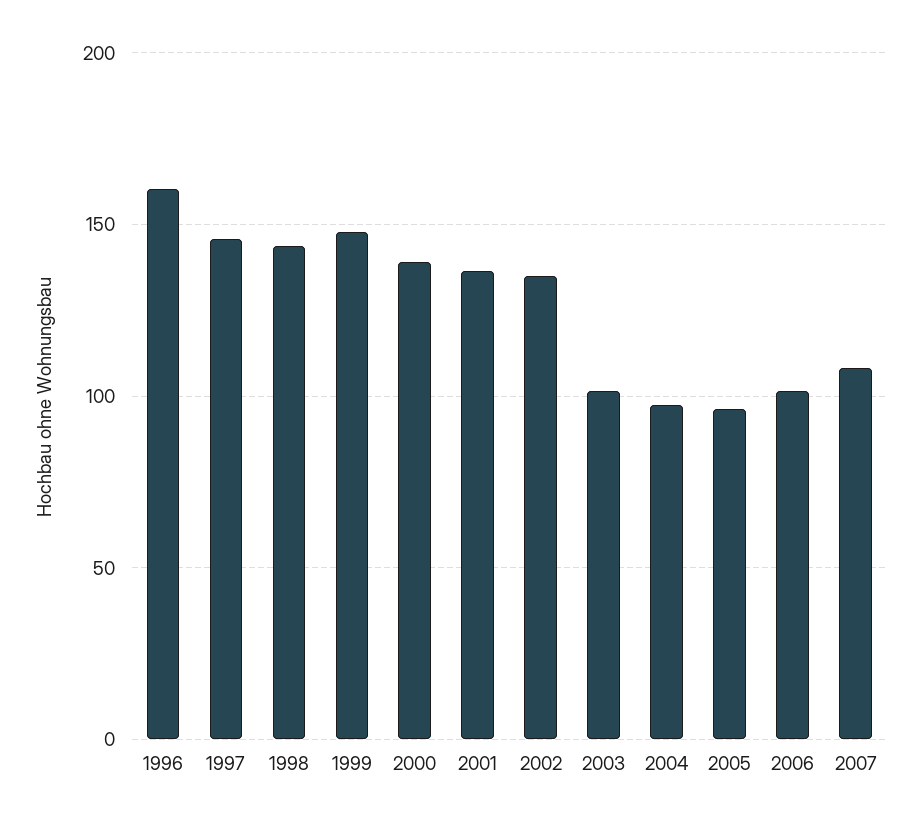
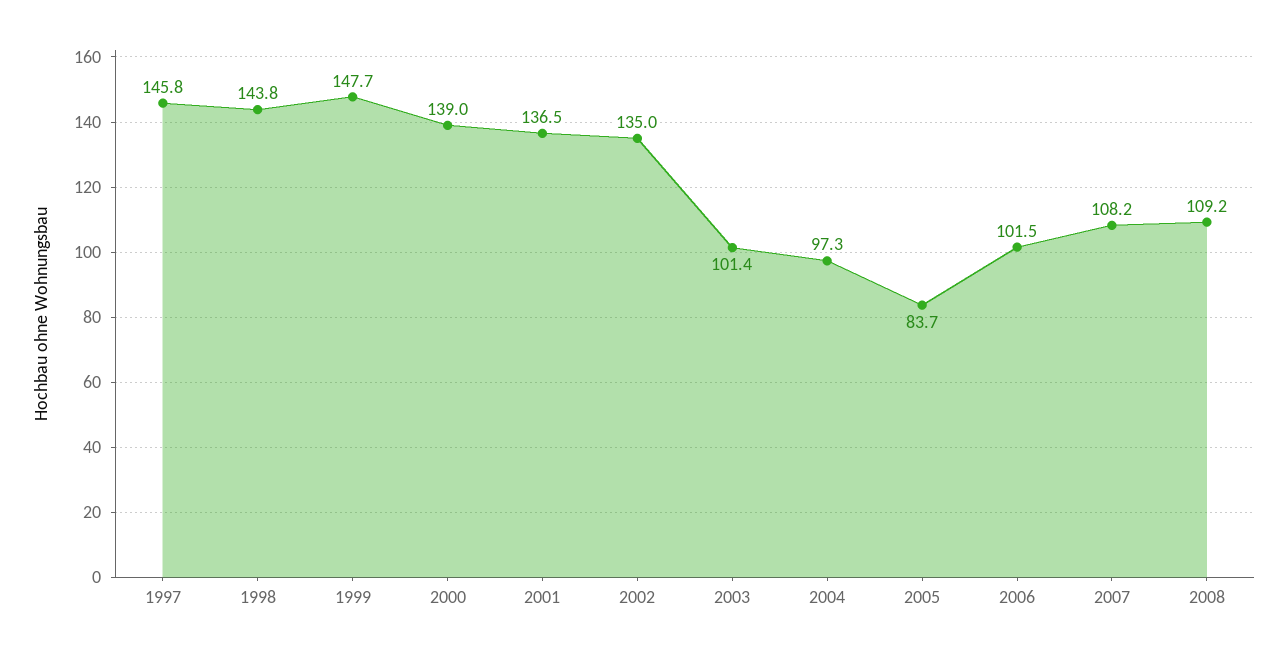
1996: 160 -> none
2005: 95 -> 83.7
2008: none -> 109.2

